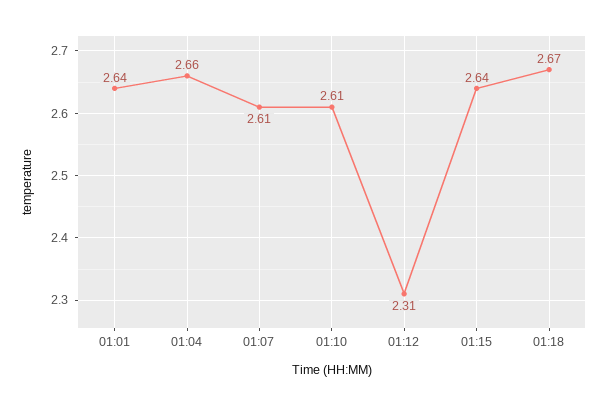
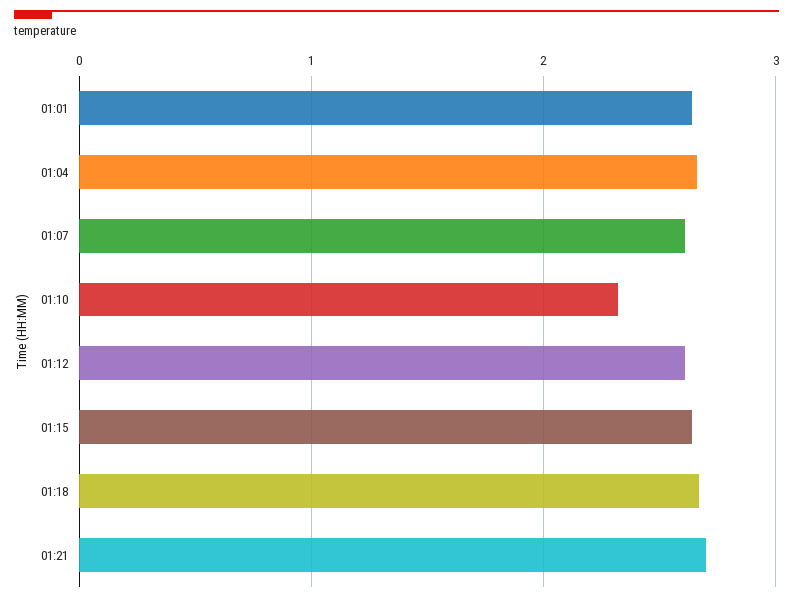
01:10: 2.61 -> 2.3
01:12: 2.31 -> 2.6
01:21: none -> 2.7

